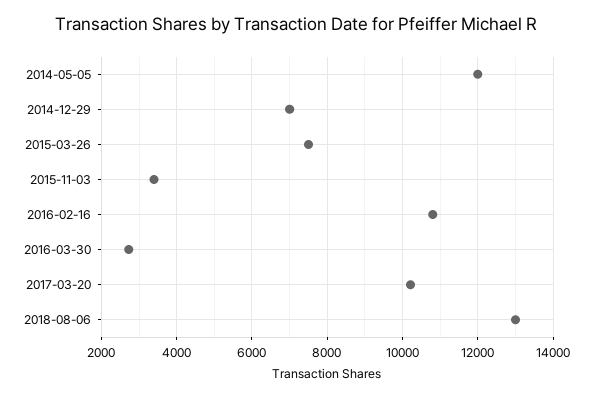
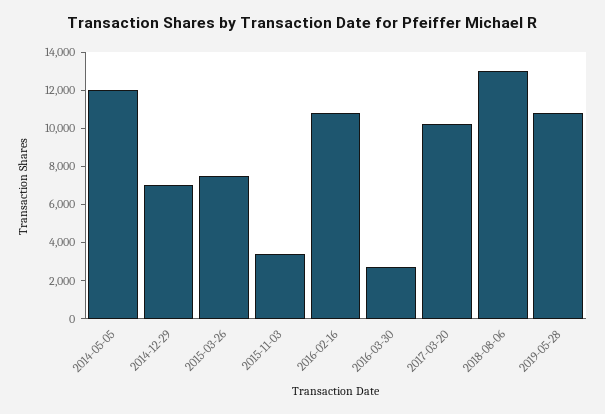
2019-05-28: none -> 11000

